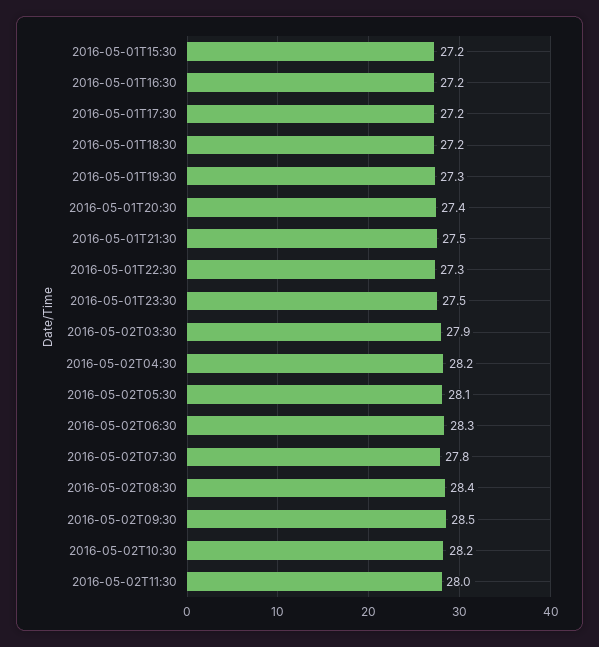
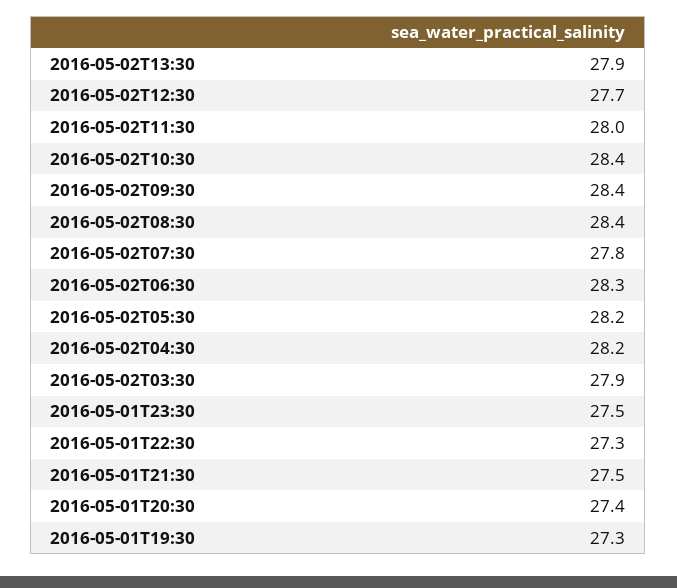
2016-05-01T15:30: 27.2 -> none
2016-05-01T16:30: 27.2 -> none
2016-05-01T17:30: 27.2 -> none
2016-05-01T18:30: 27.2 -> none
2016-05-02T05:30: 28.1 -> 28.2
2016-05-02T09:30: 28.5 -> 28.4
2016-05-02T10:30: 28.2 -> 28.4
2016-05-02T13:30: none -> 27.9
2016-05-02T12:30: none -> 27.7

